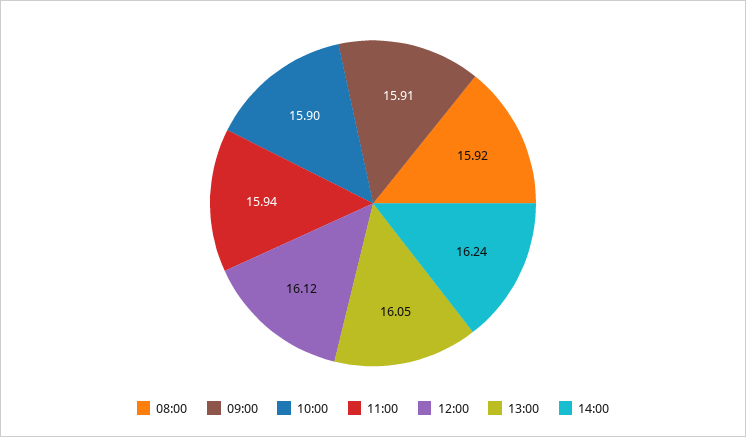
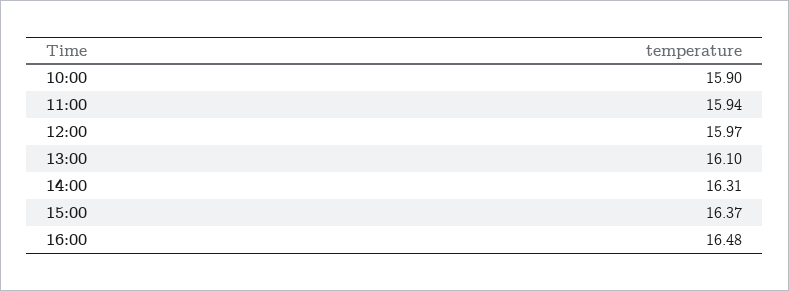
08:00: 15.92 -> none
09:00: 15.91 -> none
12:00: 16.12 -> 15.97
13:00: 16.05 -> 16.1
14:00: 16.24 -> 16.31
15:00: none -> 16.37
16:00: none -> 16.48

